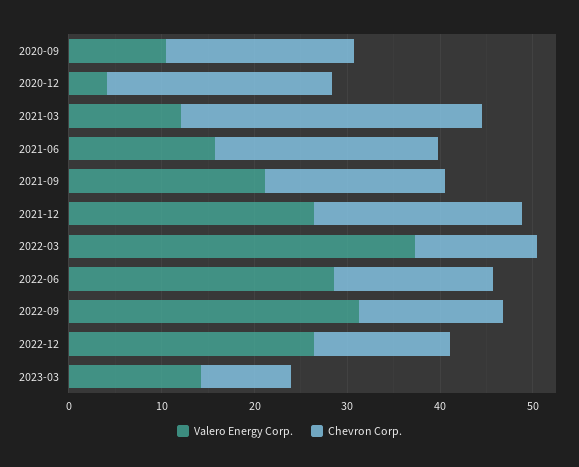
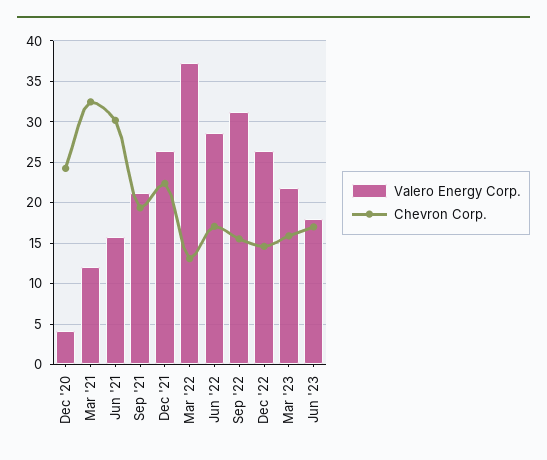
Valero Energy Corp., 2020-09: 10 -> none
Chevron Corp., 2020-09: 20 -> none
Chevron Corp., 2021-06: 24 -> 30
Valero Energy Corp., 2023-03: 14 -> 22
Chevron Corp., 2023-03: 10 -> 16
Valero Energy Corp., Jun '23: none -> 18
Chevron Corp., Jun '23: none -> 17

